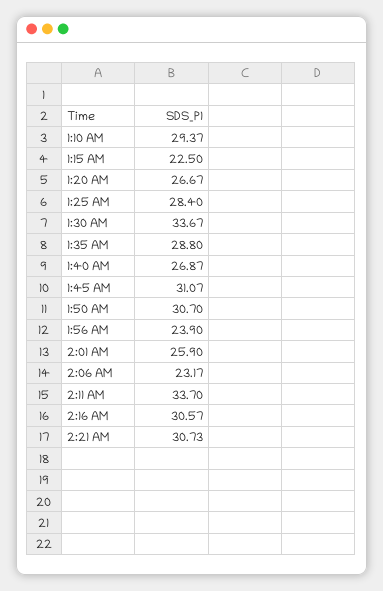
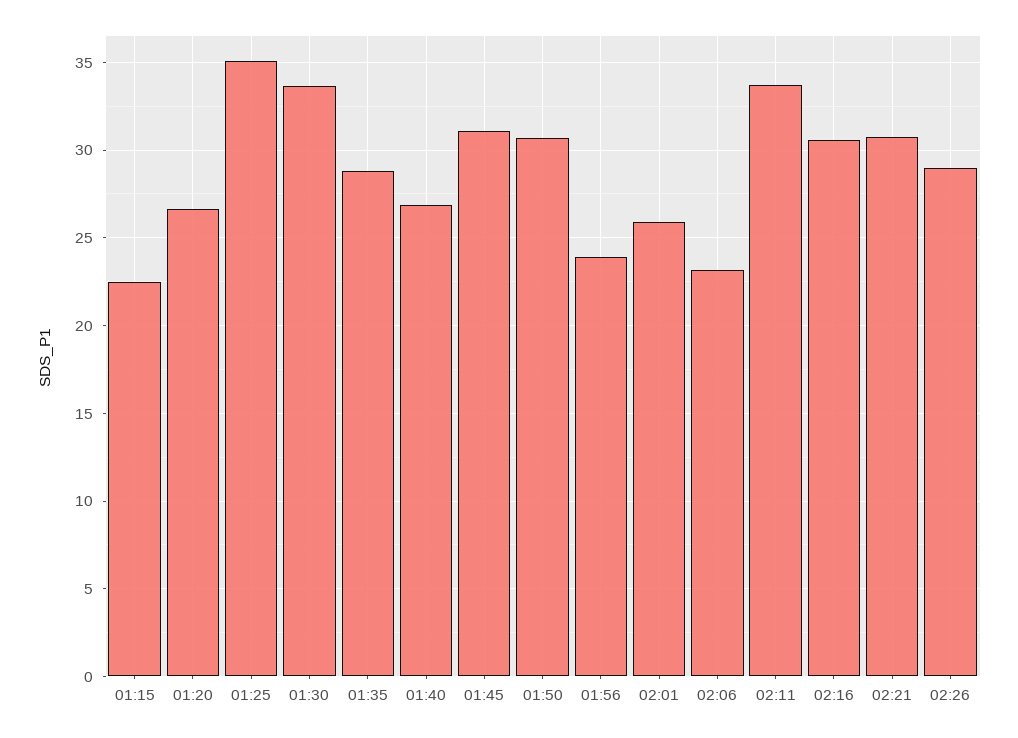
1:10 AM: 29.37 -> none
1:25 AM: 28.4 -> 35
02:26: none -> 29

